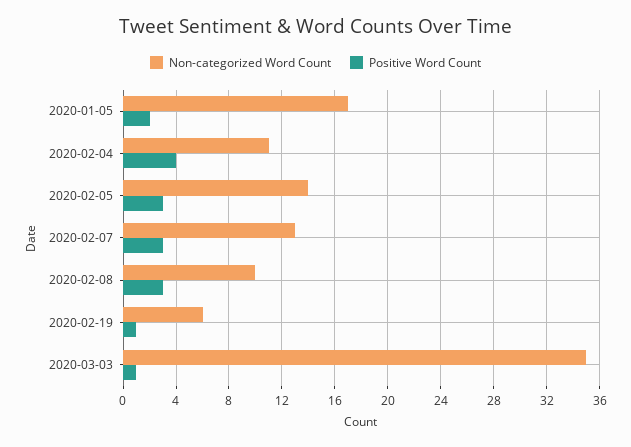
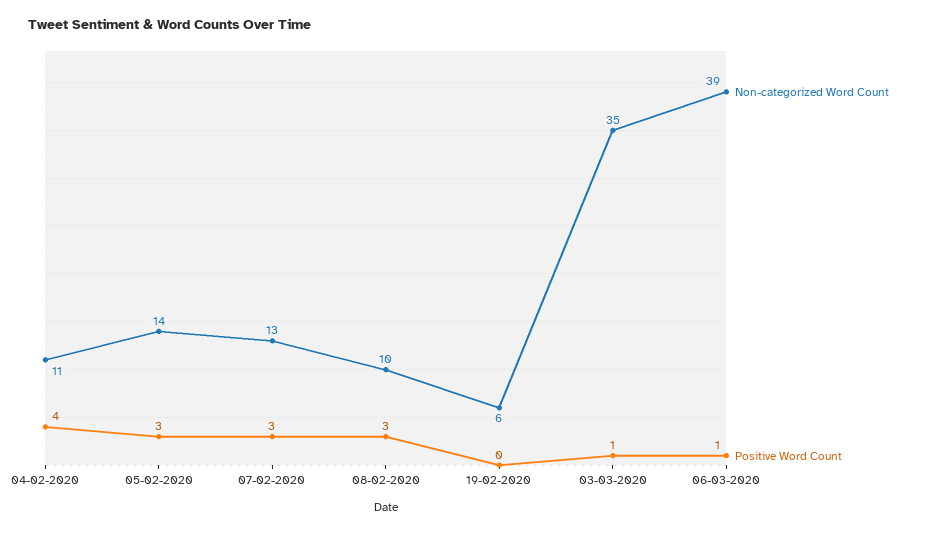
Non-categorized Word Count, 2020-01-05: 17 -> none
Positive Word Count, 2020-01-05: 2 -> none
Positive Word Count, 2020-02-19: 1 -> 0
Non-categorized Word Count, 06-03-2020: none -> 39
Positive Word Count, 06-03-2020: none -> 1

